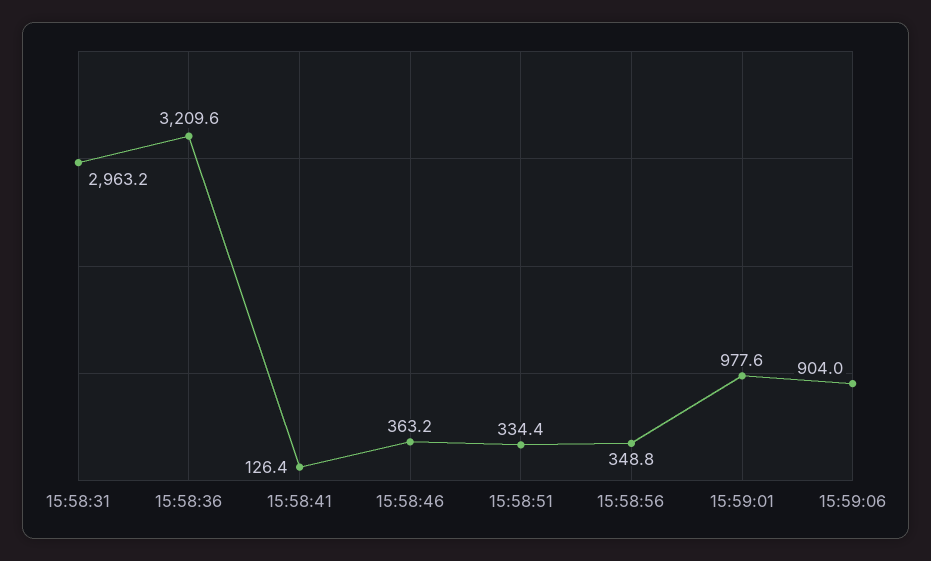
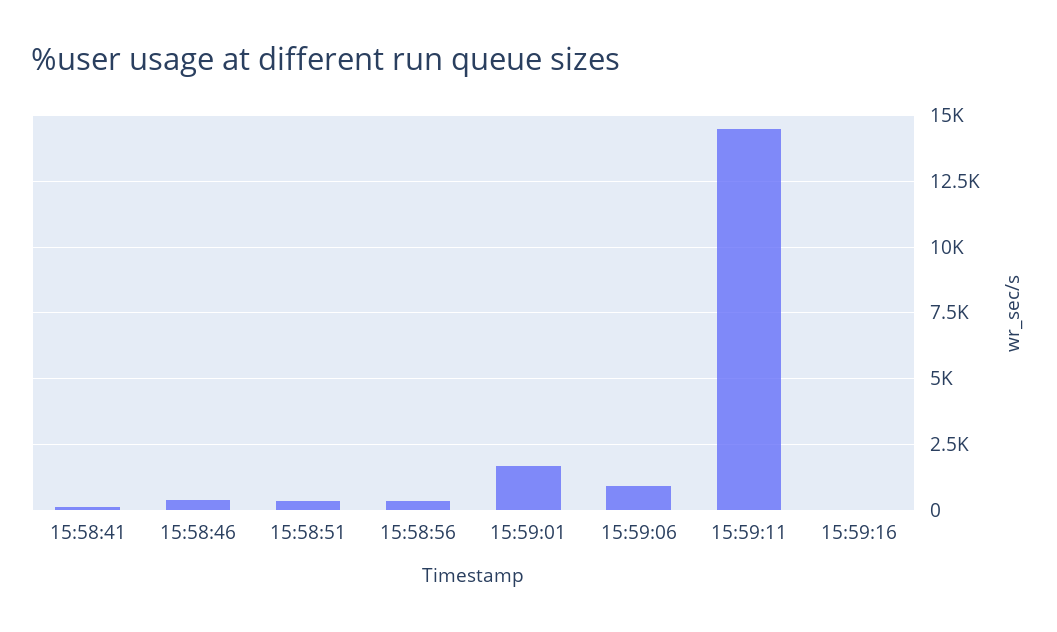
15:58:31: 2963.2 -> none
15:58:36: 3209.6 -> none
15:59:01: 977.6 -> 1750
15:59:11: none -> 14500
15:59:16: none -> 0

